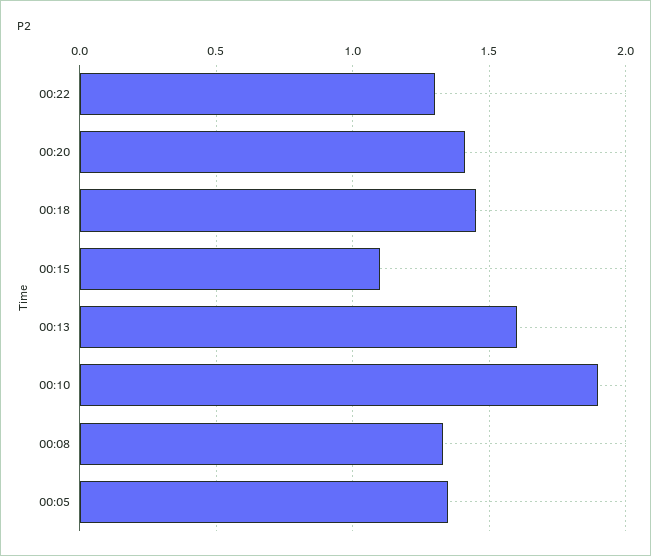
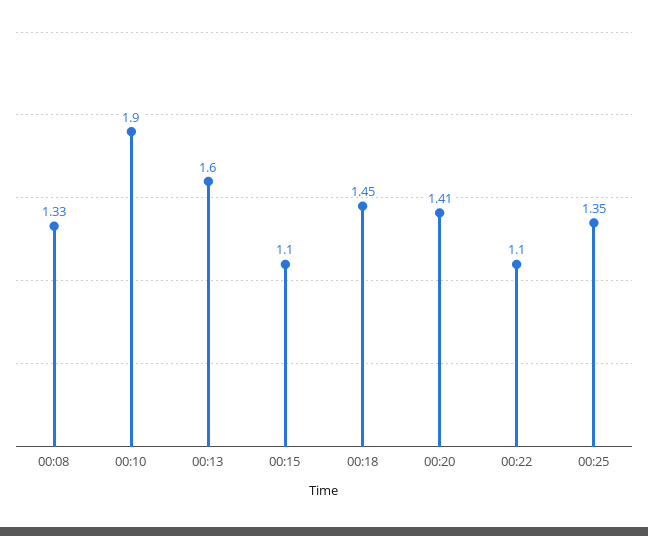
00:22: 1.3 -> 1.1
00:05: 1.35 -> none
00:25: none -> 1.35

